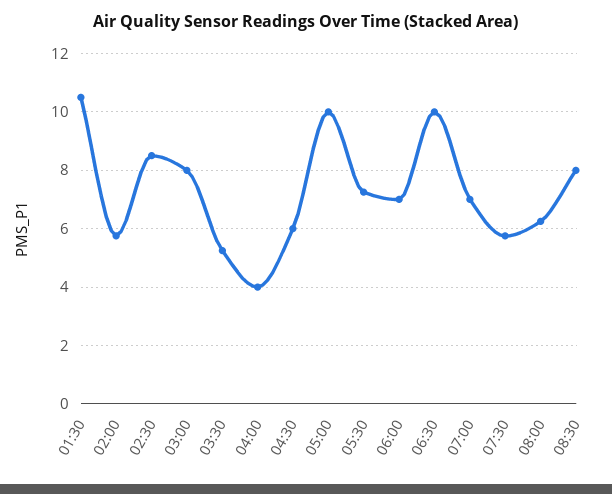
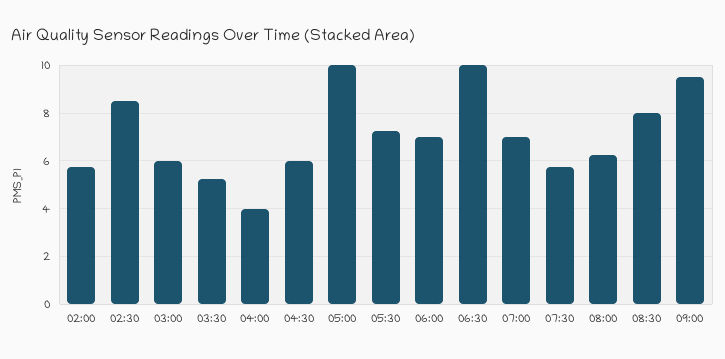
01:30: 10.5 -> none
03:00: 8 -> 6
09:00: none -> 9.5

